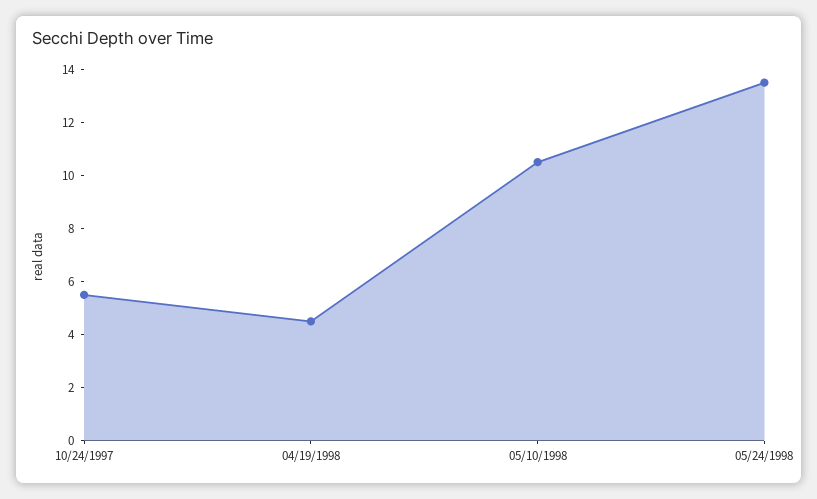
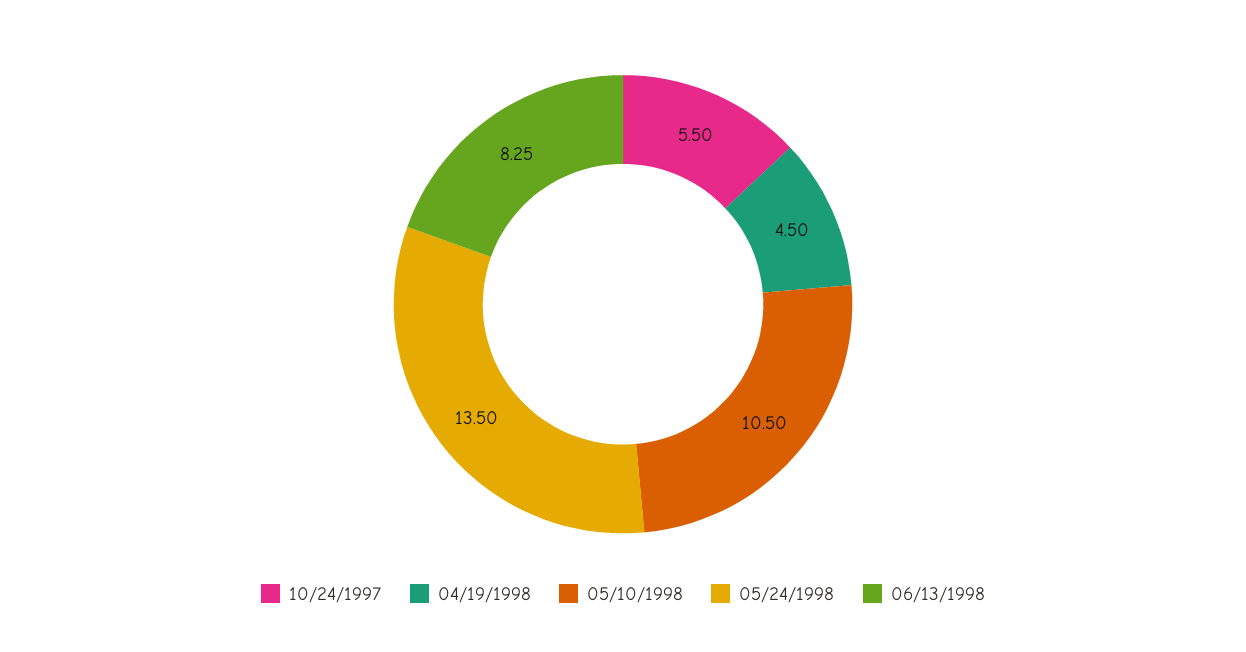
06/13/1998: none -> 8.25

